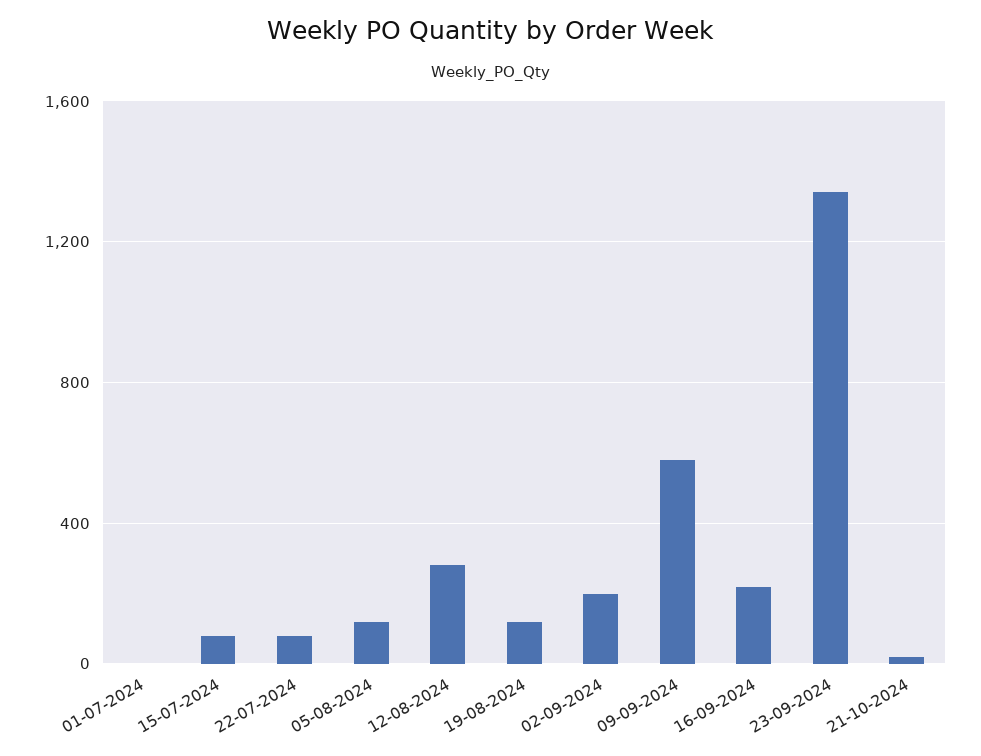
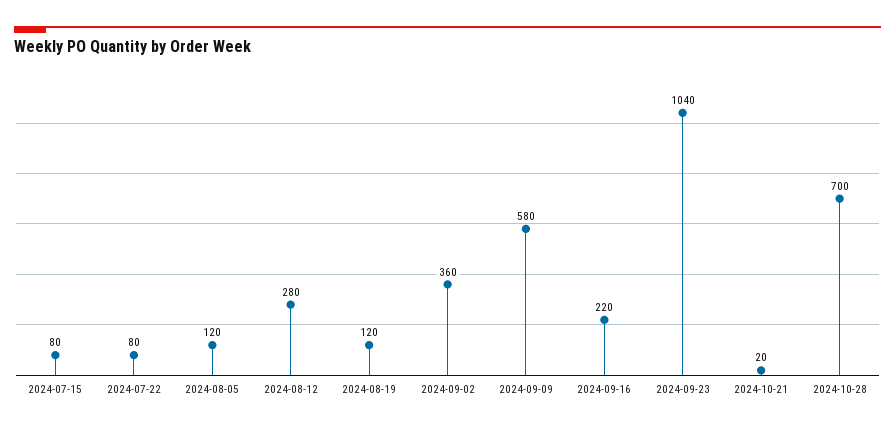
01-07-2024: 0 -> none
02-09-2024: 200 -> 360
23-09-2024: 1350 -> 1040
2024-10-28: none -> 700

